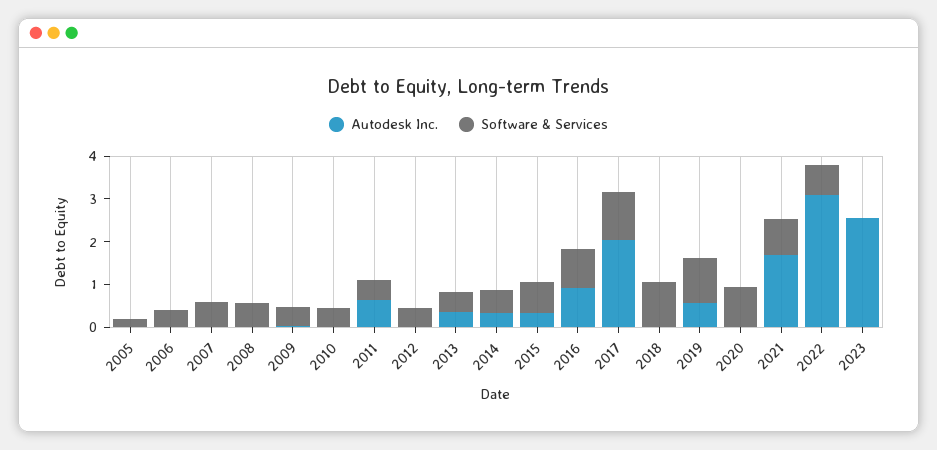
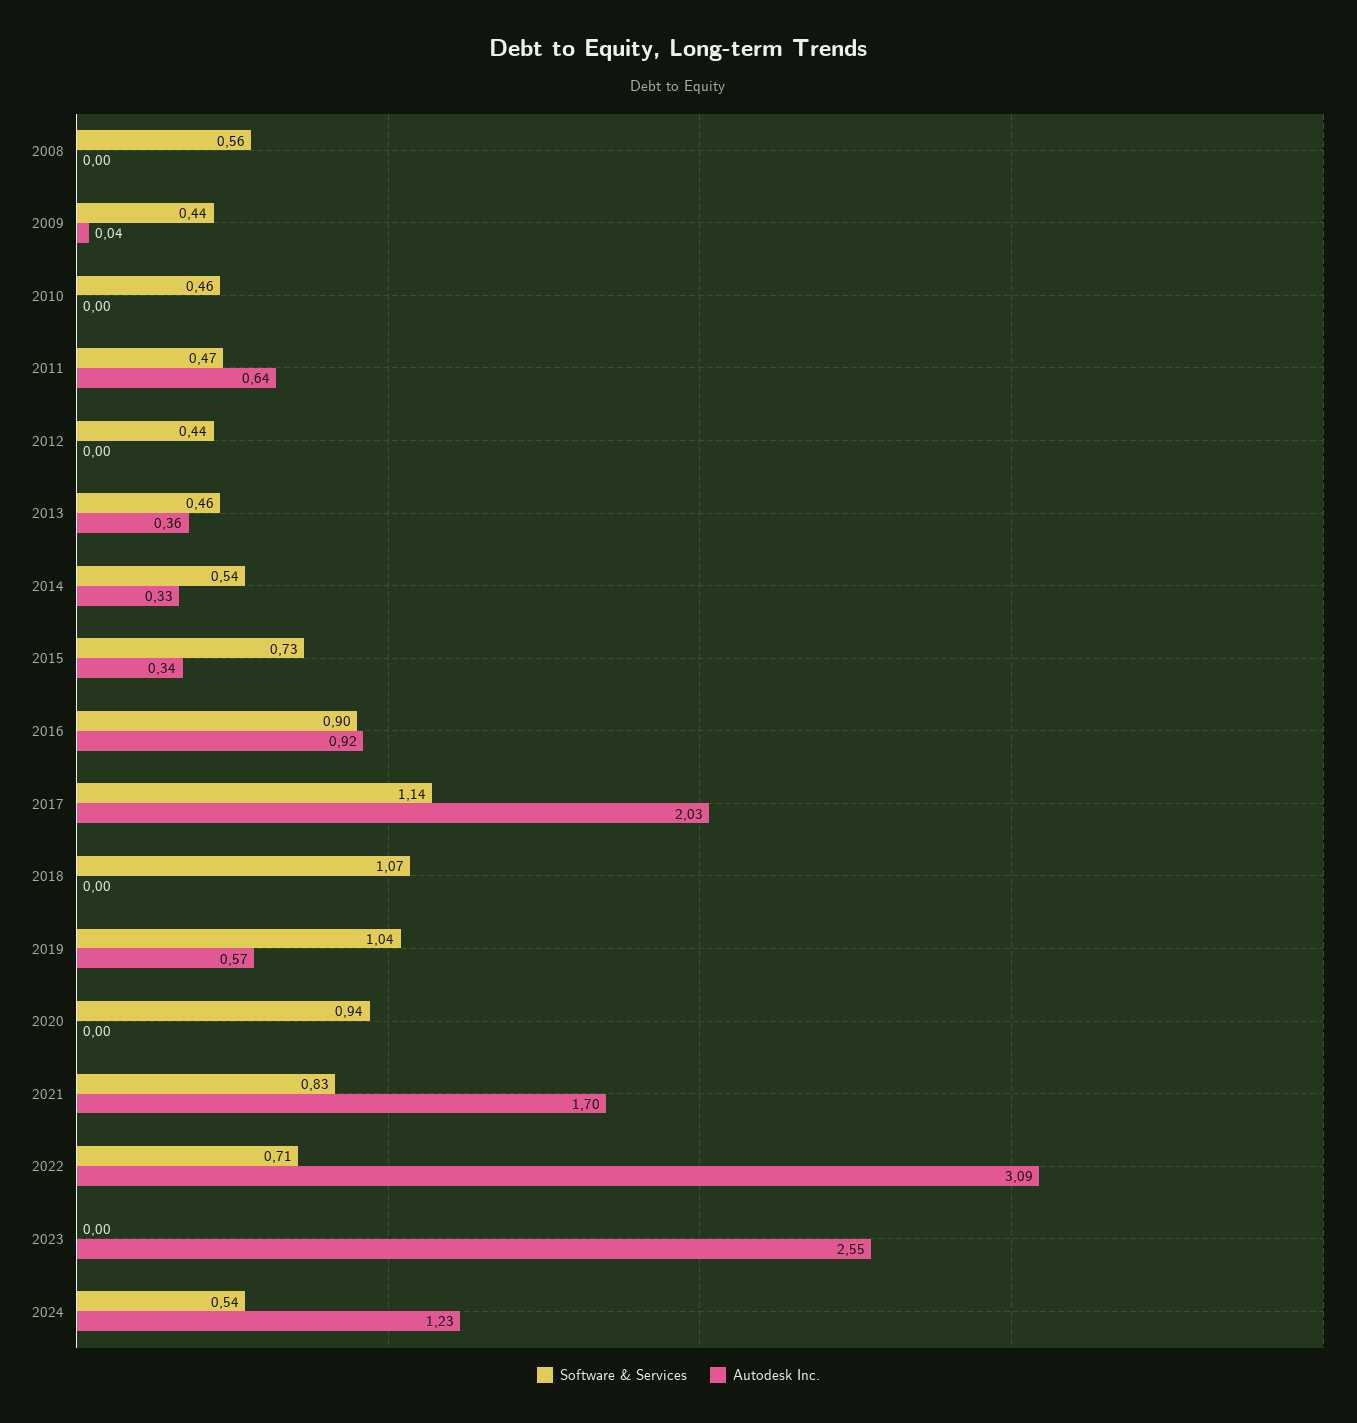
Autodesk Inc., 2005: 0 -> none
Software & Services, 2005: 0.2 -> none
Autodesk Inc., 2006: 0 -> none
Software & Services, 2006: 0.4 -> none
Autodesk Inc., 2007: 0 -> none
Software & Services, 2007: 0.6 -> none
Software & Services, 2024: none -> 0.54
Autodesk Inc., 2024: none -> 1.23

